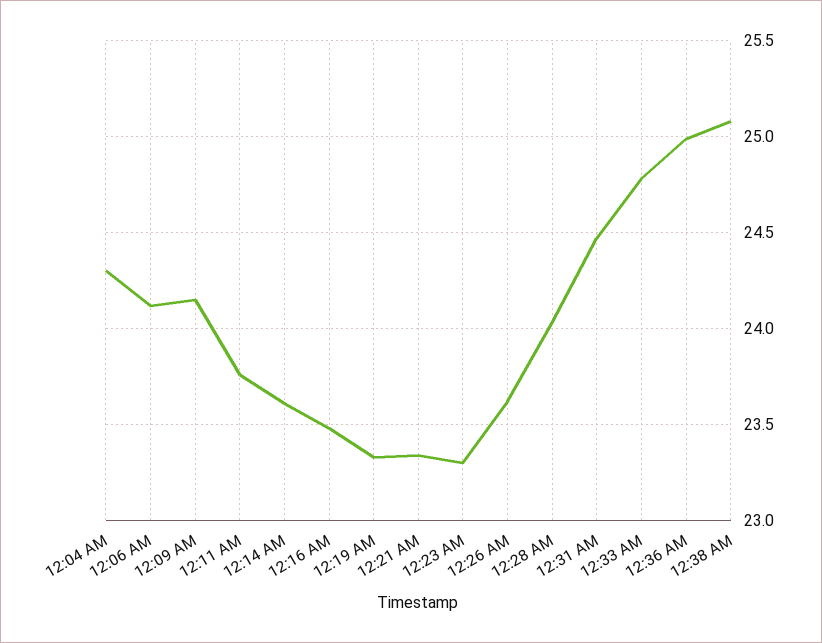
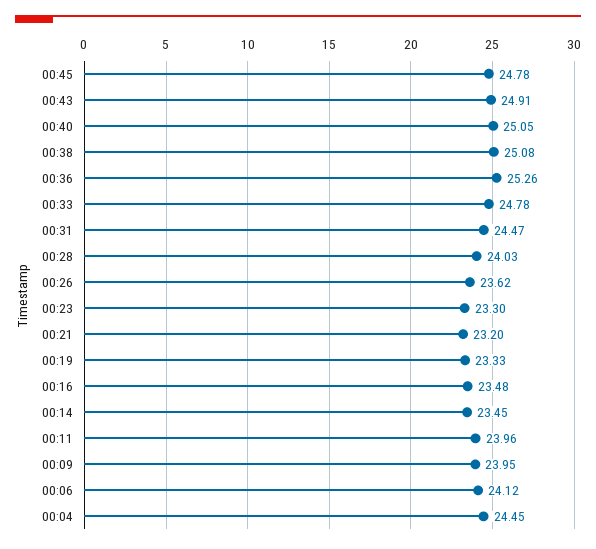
12:04 AM: 24.3 -> 24.45
12:09 AM: 24.15 -> 23.95
12:11 AM: 23.75 -> 23.96
12:14 AM: 23.6 -> 23.45
12:21 AM: 23.35 -> 23.2
12:36 AM: 25 -> 25.26
00:45: none -> 24.78
00:43: none -> 24.91
00:40: none -> 25.05

